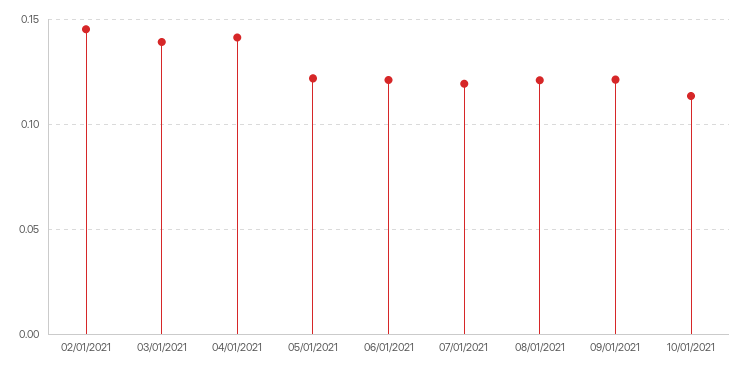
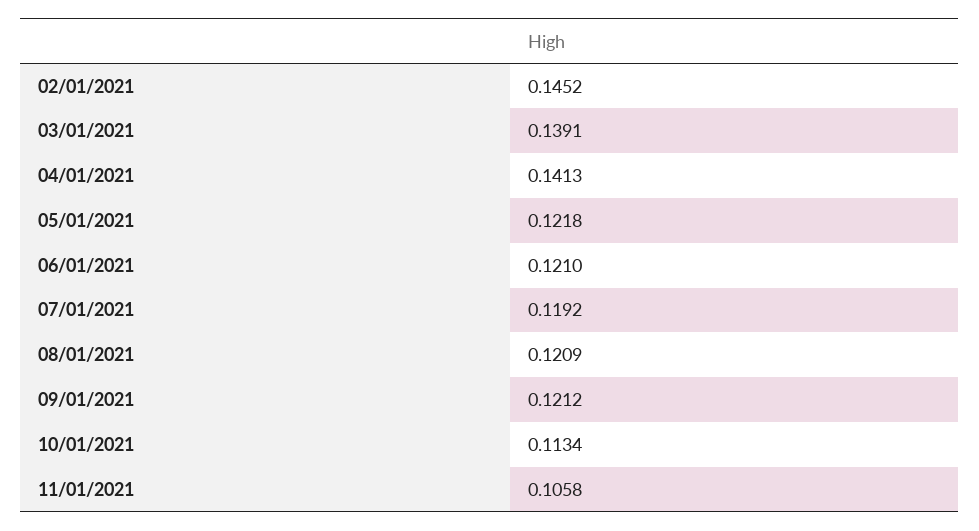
11/01/2021: none -> 0.1058

